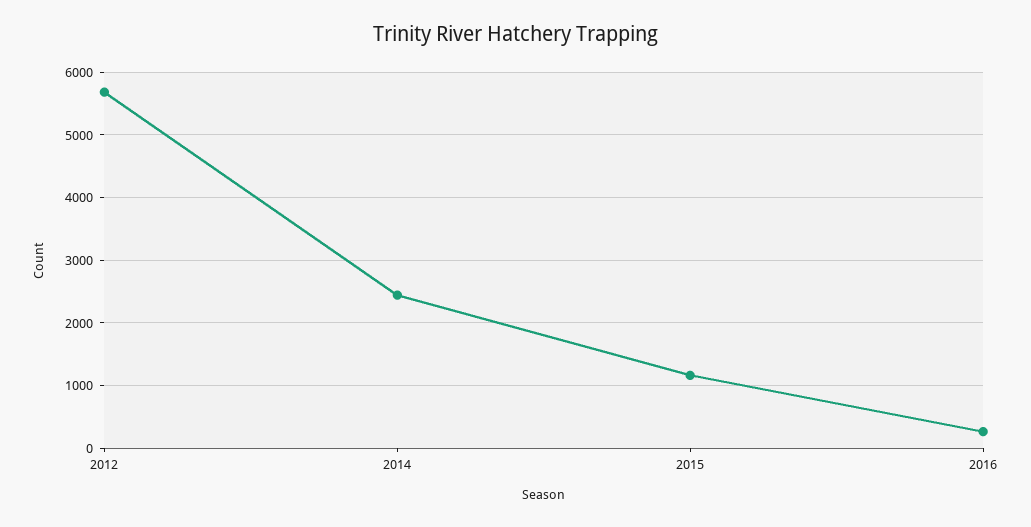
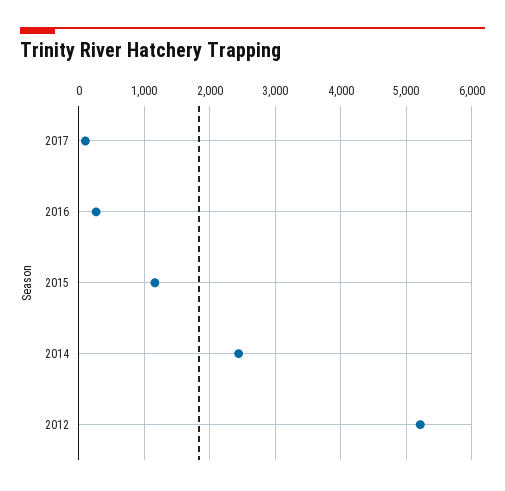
2012: 5700 -> 5200
2017: none -> 100

